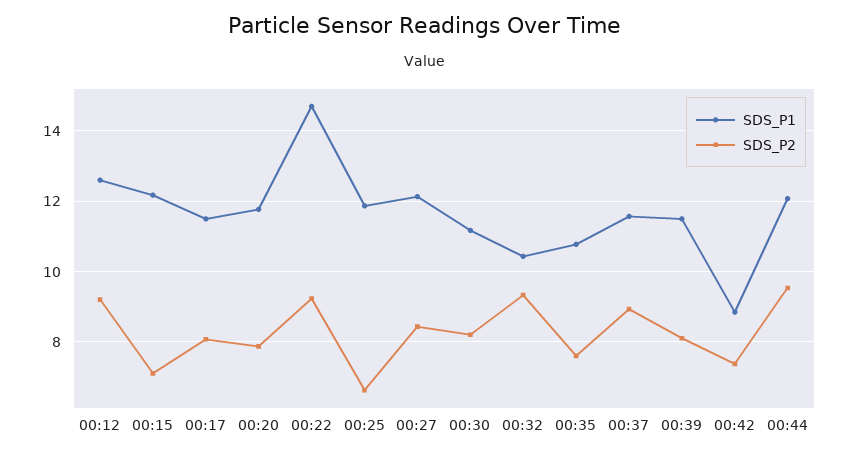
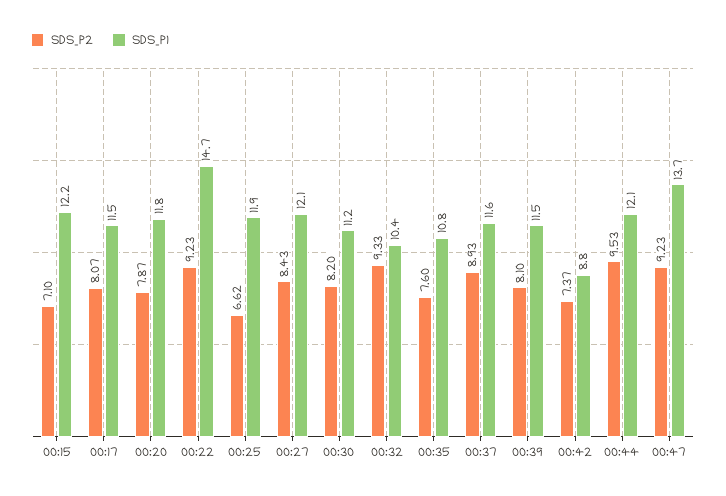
SDS_P1, 00:12: 12.6 -> none
SDS_P2, 00:12: 9.2 -> none
SDS_P2, 00:47: none -> 9.23
SDS_P1, 00:47: none -> 13.7

